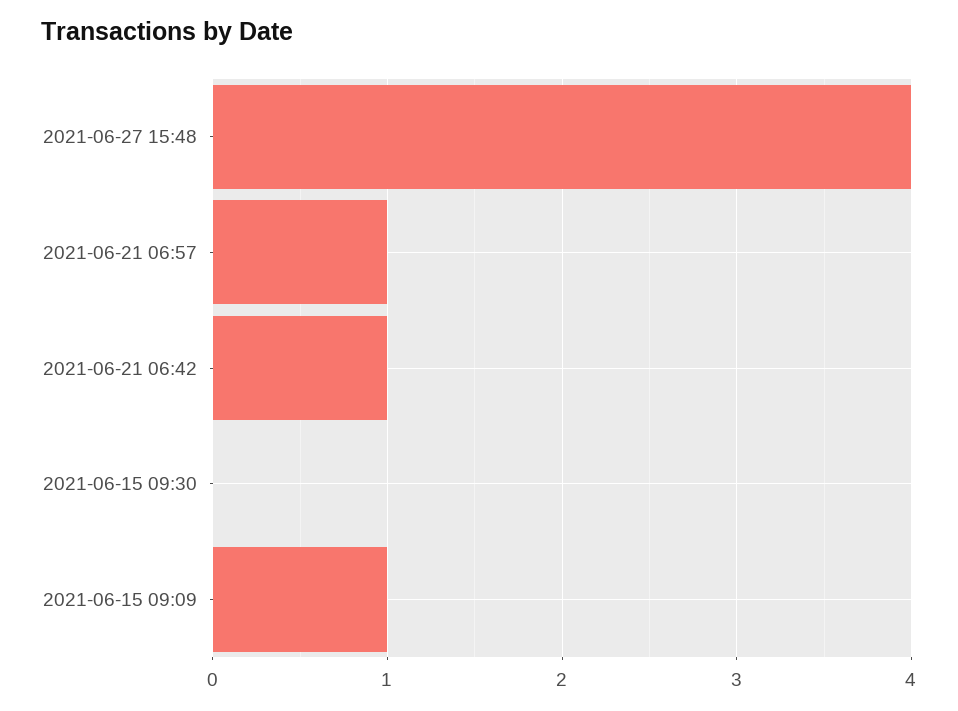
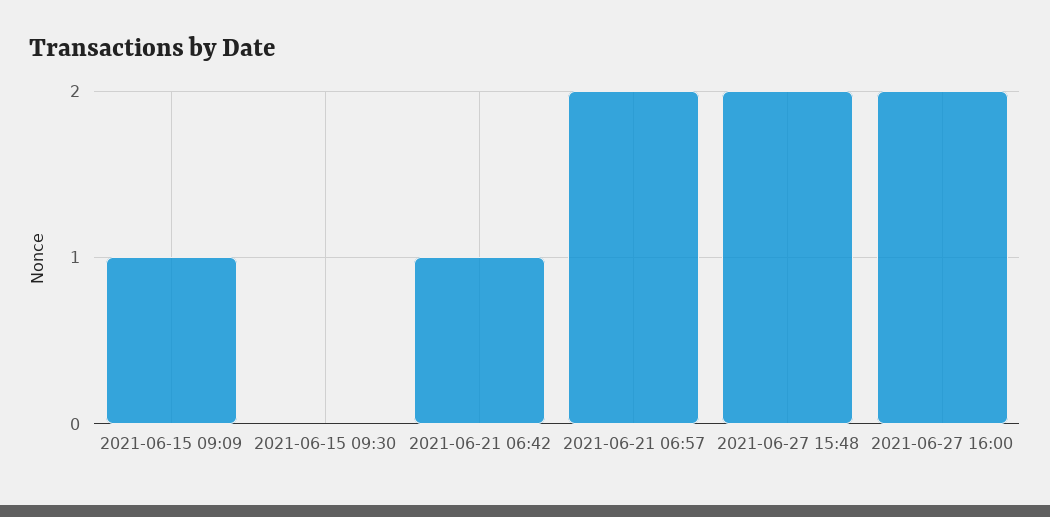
2021-06-27 15:48: 4 -> 2
2021-06-21 06:57: 1 -> 2
2021-06-27 16:00: none -> 2

